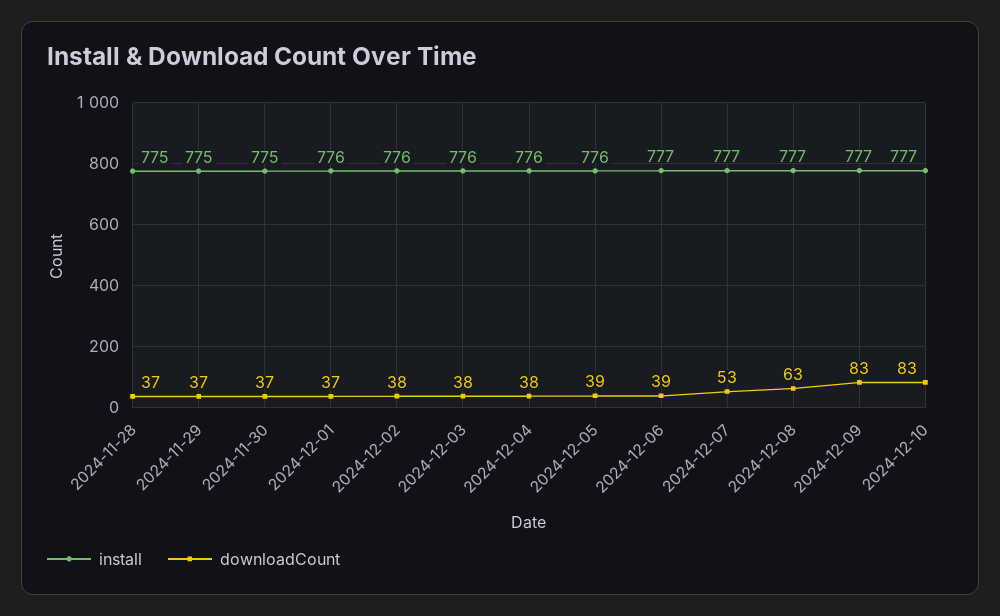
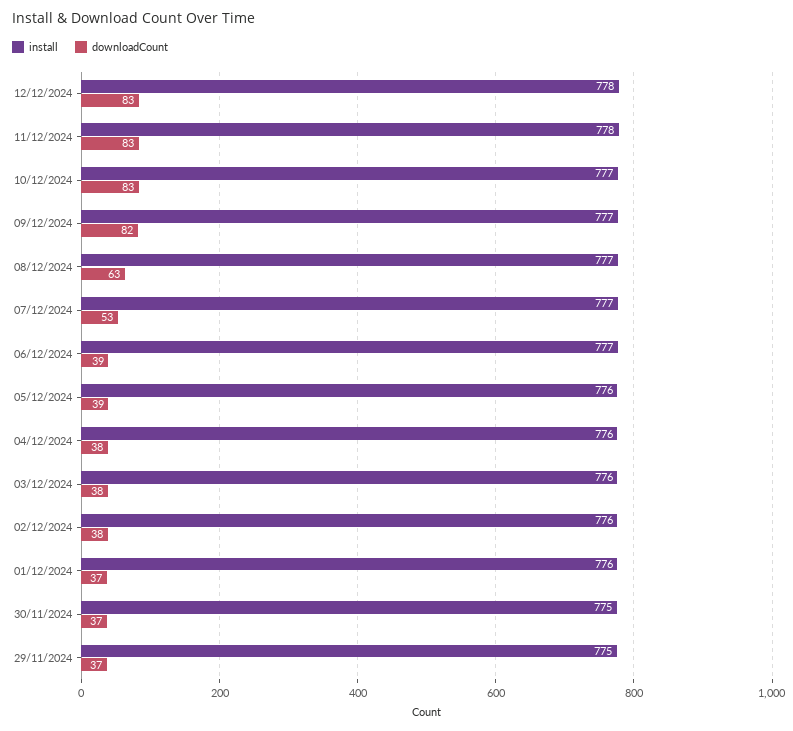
install, 2024-11-28: 775 -> none
downloadCount, 2024-11-28: 37 -> none
downloadCount, 2024-12-09: 83 -> 82
install, 12/12/2024: none -> 778
downloadCount, 12/12/2024: none -> 83
install, 11/12/2024: none -> 778
downloadCount, 11/12/2024: none -> 83

